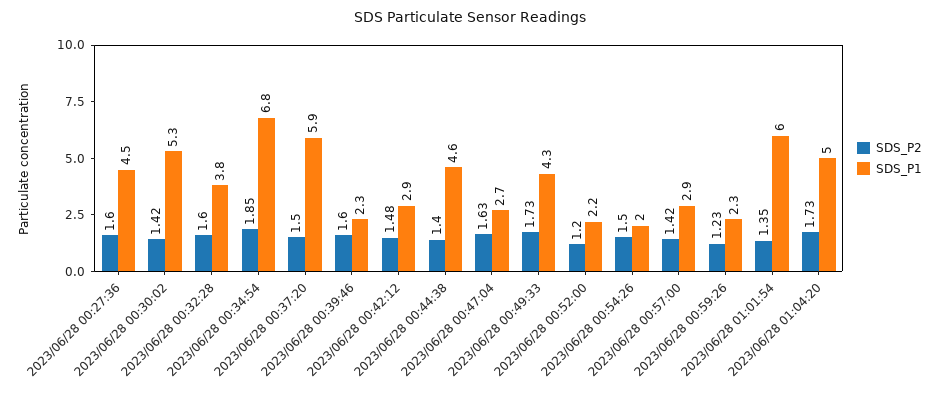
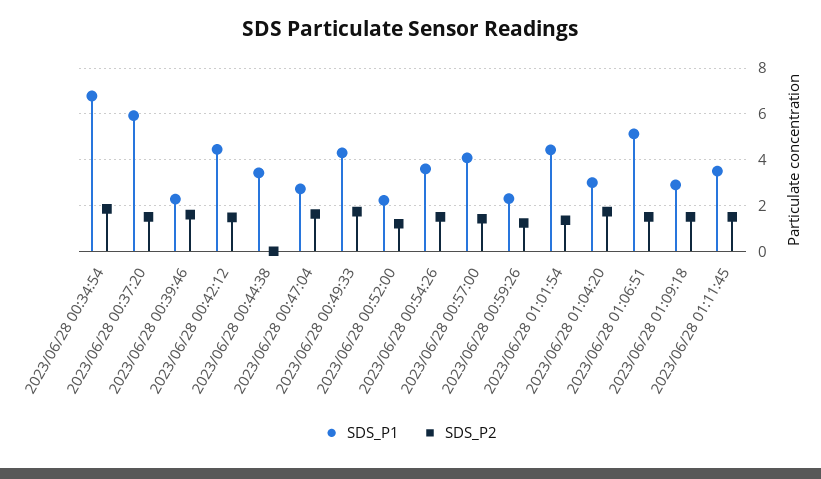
SDS_P2, 2023/06/28 00:27:36: 1.6 -> none
SDS_P1, 2023/06/28 00:27:36: 4.5 -> none
SDS_P2, 2023/06/28 00:30:02: 1.42 -> none
SDS_P1, 2023/06/28 00:30:02: 5.3 -> none
SDS_P2, 2023/06/28 00:32:28: 1.6 -> none
SDS_P1, 2023/06/28 00:32:28: 3.8 -> none
SDS_P1, 2023/06/28 00:42:12: 2.9 -> 4.5
SDS_P2, 2023/06/28 00:44:38: 1.4 -> 0
SDS_P1, 2023/06/28 00:44:38: 4.6 -> 3.5
SDS_P1, 2023/06/28 00:54:26: 2 -> 3.5
SDS_P1, 2023/06/28 00:57:00: 2.9 -> 4
SDS_P1, 2023/06/28 01:01:54: 6 -> 4.5
SDS_P1, 2023/06/28 01:04:20: 5 -> 3
SDS_P1, 2023/06/28 01:06:51: none -> 5
SDS_P2, 2023/06/28 01:06:51: none -> 1.5
SDS_P1, 2023/06/28 01:09:18: none -> 3
SDS_P2, 2023/06/28 01:09:18: none -> 1.5
SDS_P1, 2023/06/28 01:11:45: none -> 3.5
SDS_P2, 2023/06/28 01:11:45: none -> 1.5

